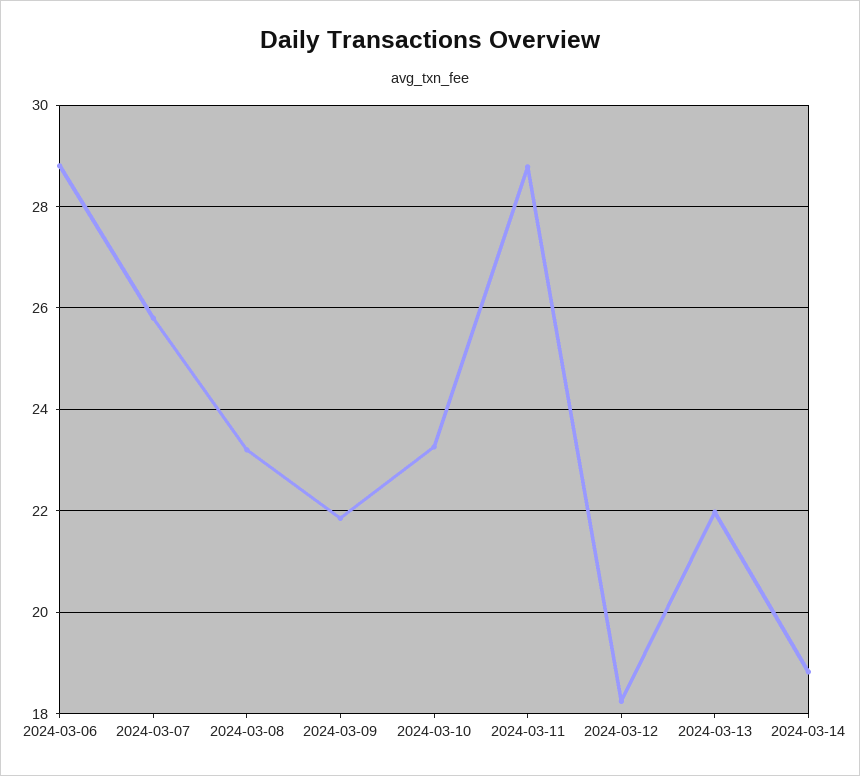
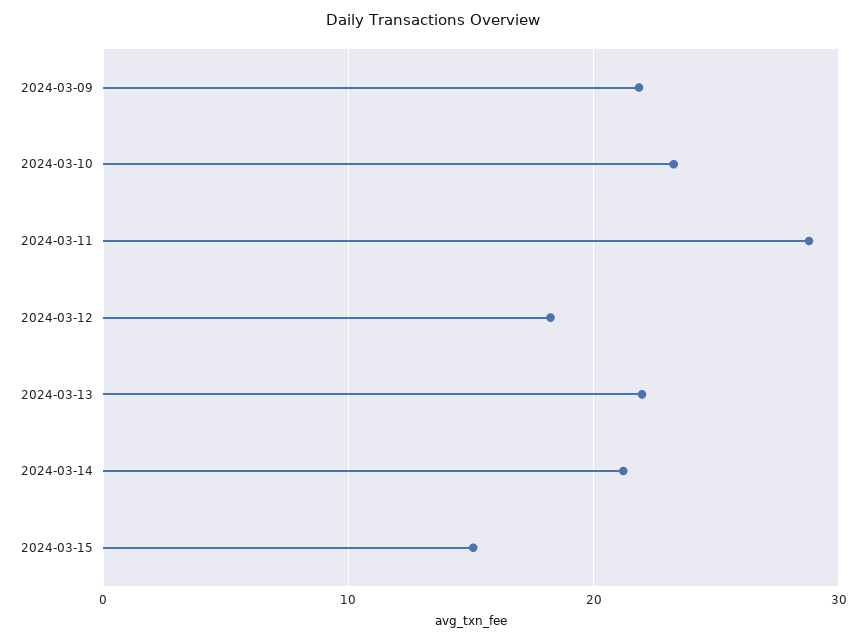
2024-03-06: 28.8 -> none
2024-03-07: 25.8 -> none
2024-03-08: 23.2 -> none
2024-03-14: 18.8 -> 21
2024-03-15: none -> 15

